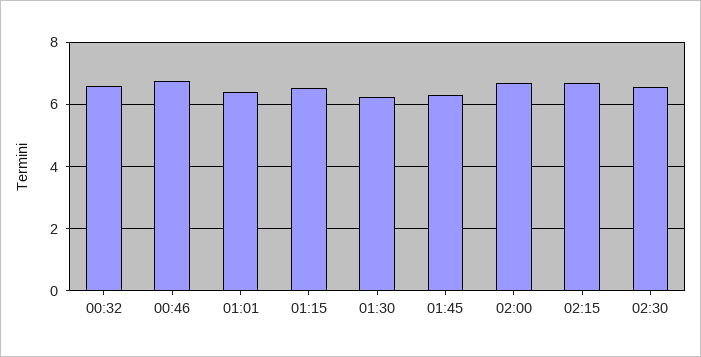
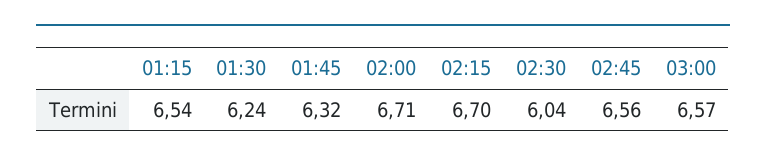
00:32: 6.6 -> none
00:46: 6.8 -> none
01:01: 6.4 -> none
02:30: 6.6 -> 6.04
02:45: none -> 6.56
03:00: none -> 6.57

